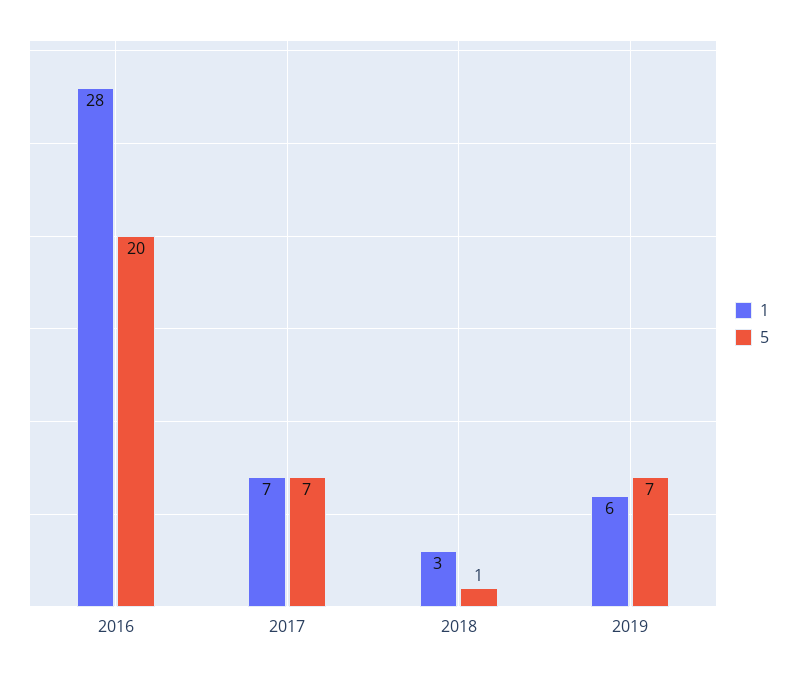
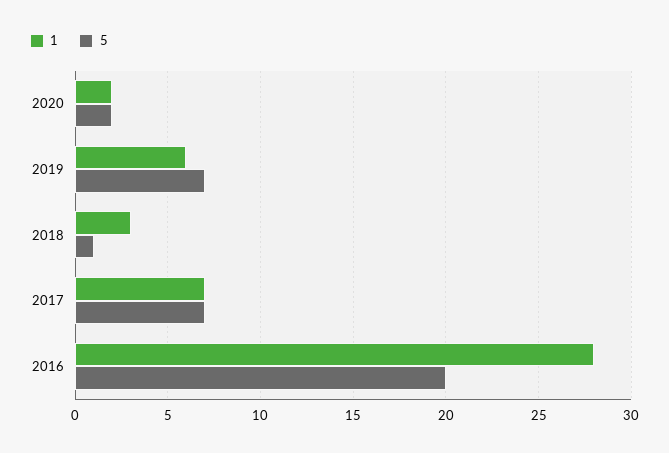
1, 2020: none -> 2
5, 2020: none -> 2

